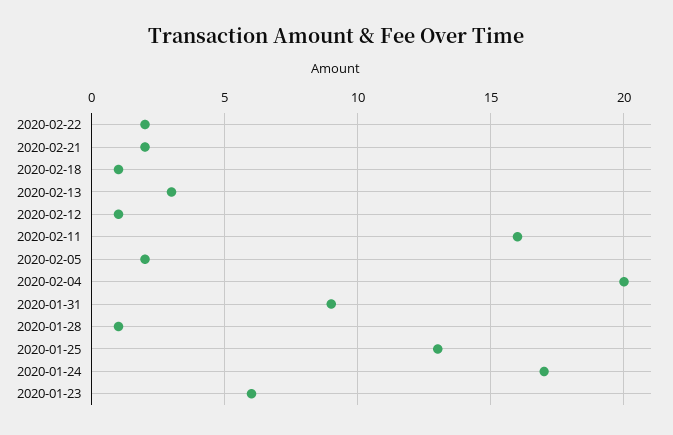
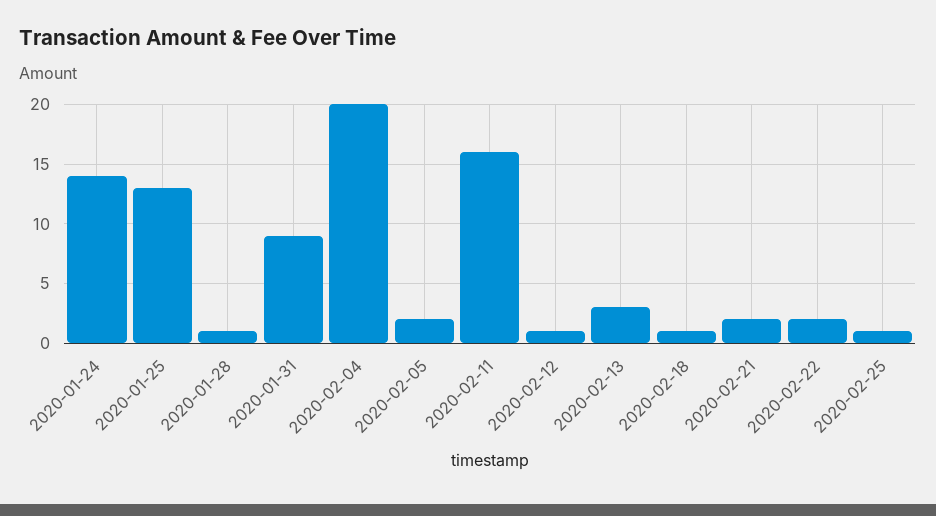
2020-01-24: 17 -> 14
2020-01-23: 6 -> none
2020-02-25: none -> 1

